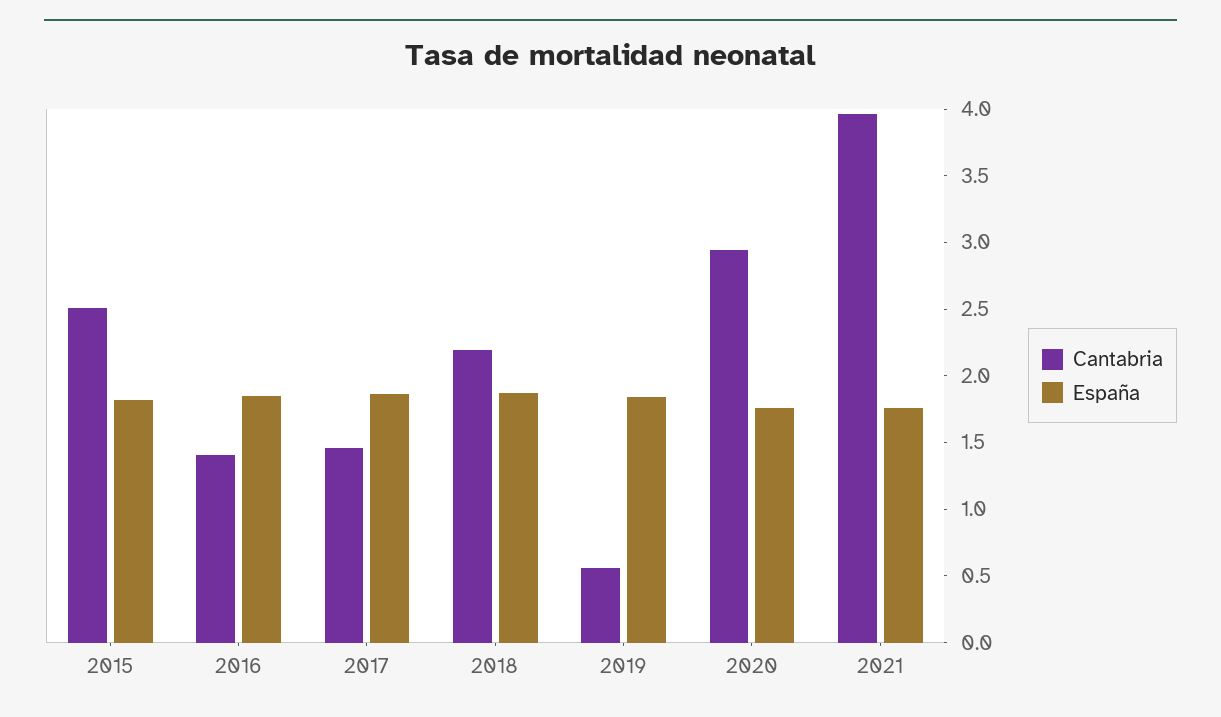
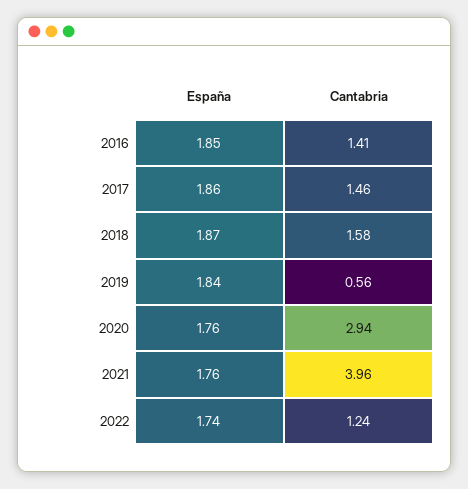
Cantabria, 2015: 2.5 -> none
España, 2015: 1.8 -> none
Cantabria, 2018: 2.2 -> 1.58
España, 2022: none -> 1.74
Cantabria, 2022: none -> 1.24

